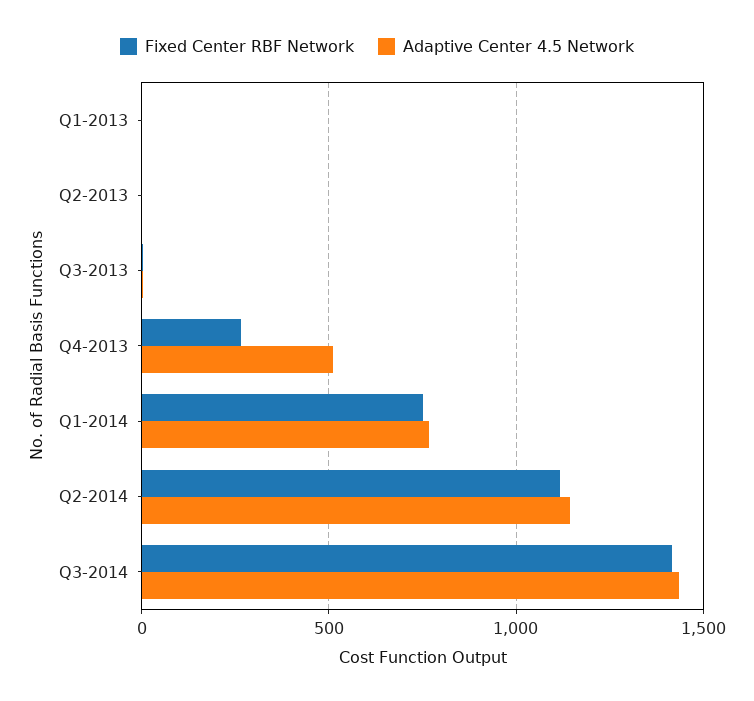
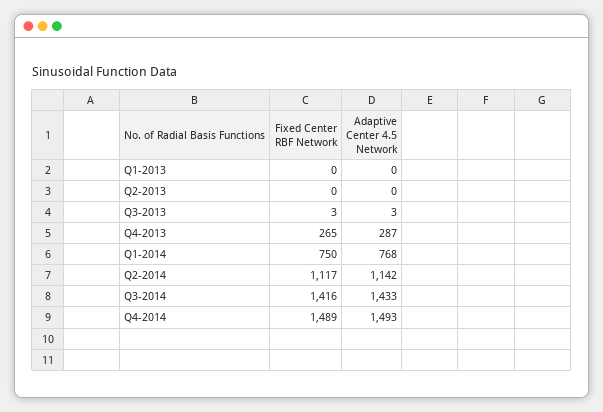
Adaptive Center 4.5 Network, Q4-2013: 500 -> 287
Fixed Center RBF Network, Q4-2014: none -> 1489
Adaptive Center 4.5 Network, Q4-2014: none -> 1493

